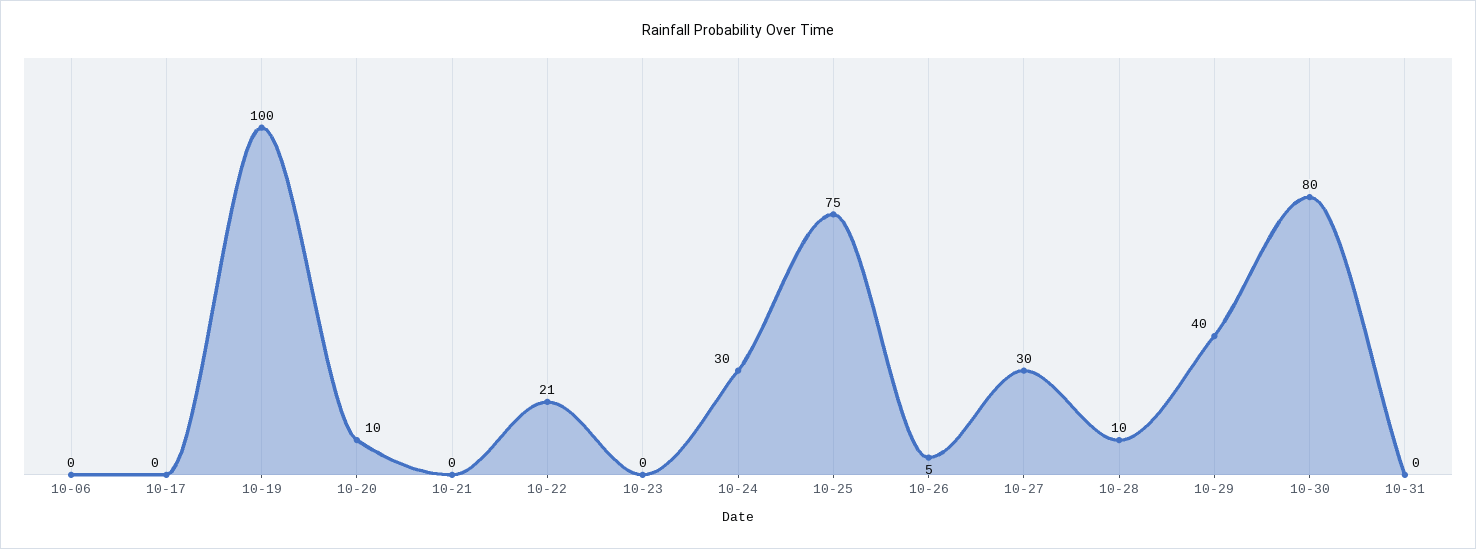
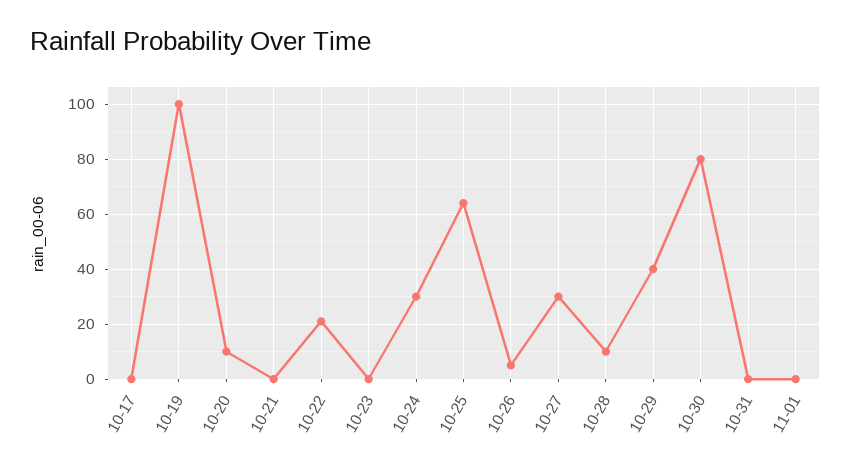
10-06: 0 -> none
10-25: 75 -> 65
11-01: none -> 0

